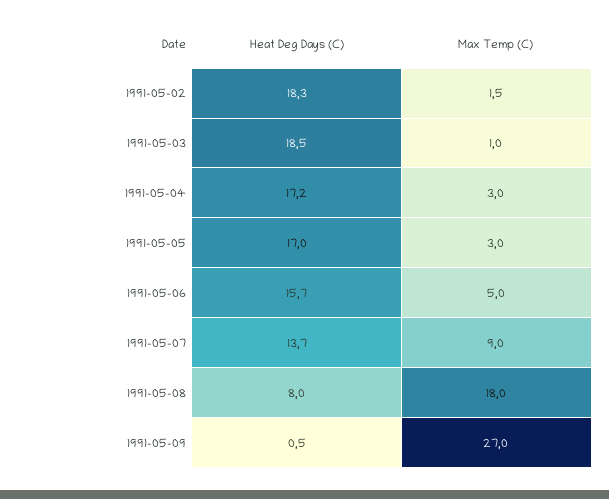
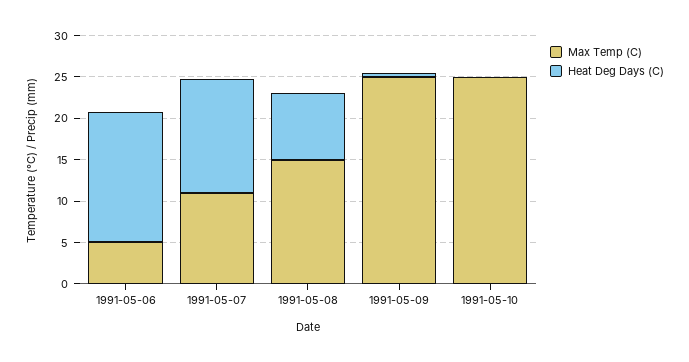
Heat Deg Days (C), 1991-05-02: 18.3 -> none
Max Temp (C), 1991-05-02: 1.5 -> none
Heat Deg Days (C), 1991-05-03: 18.5 -> none
Max Temp (C), 1991-05-03: 1 -> none
Heat Deg Days (C), 1991-05-04: 17.2 -> none
Max Temp (C), 1991-05-04: 3 -> none
Heat Deg Days (C), 1991-05-05: 17 -> none
Max Temp (C), 1991-05-05: 3 -> none
Max Temp (C), 1991-05-07: 9 -> 11
Max Temp (C), 1991-05-08: 18 -> 15
Max Temp (C), 1991-05-09: 27 -> 25
Max Temp (C), 1991-05-10: none -> 25
Heat Deg Days (C), 1991-05-10: none -> 0

